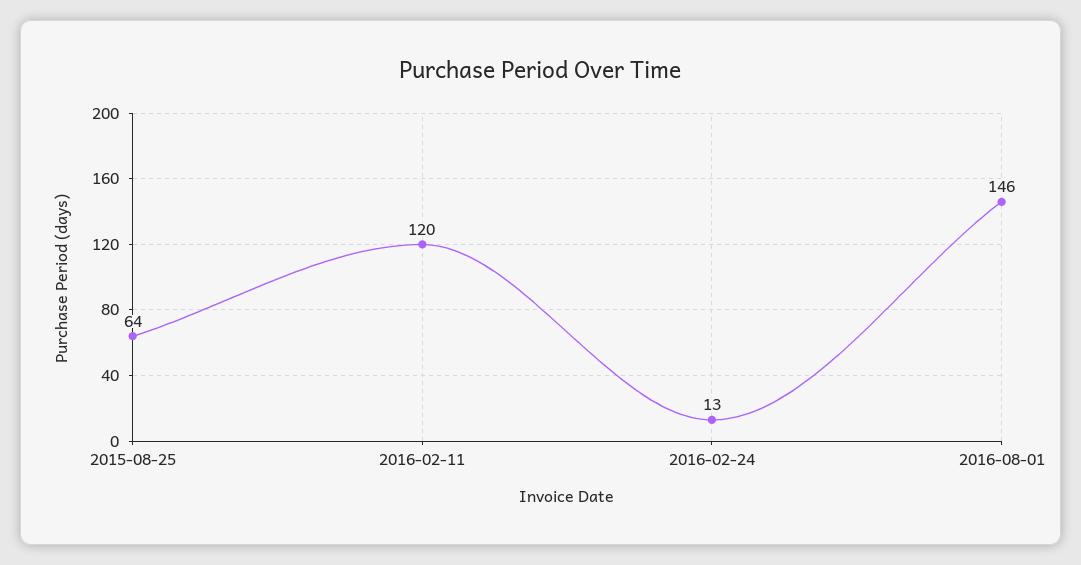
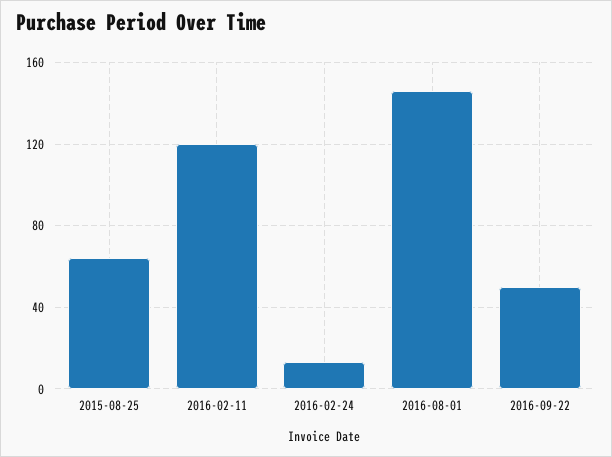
2016-09-22: none -> 50

